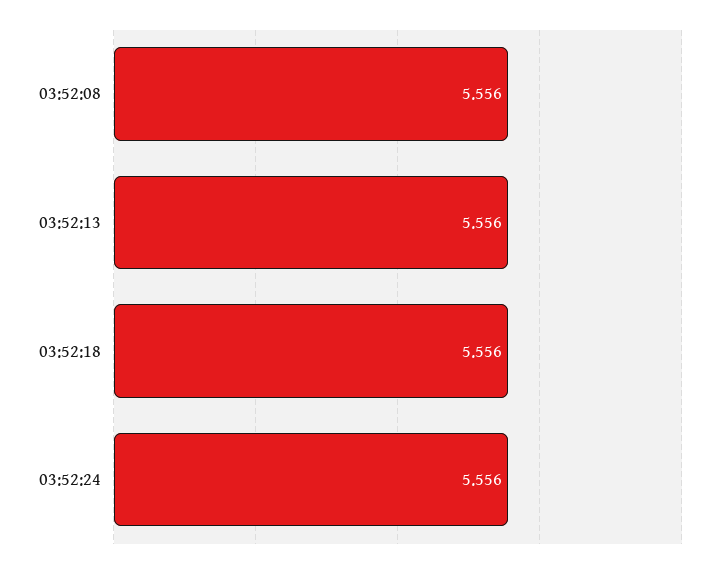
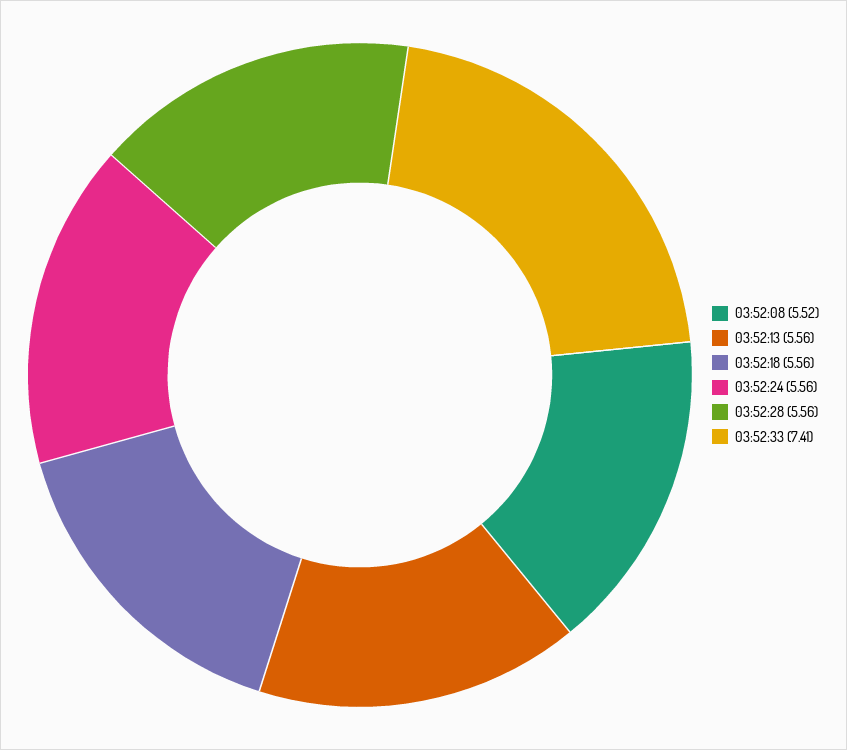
03:52:08: 5.556 -> 5.52
03:52:28: none -> 5.56
03:52:33: none -> 7.41

